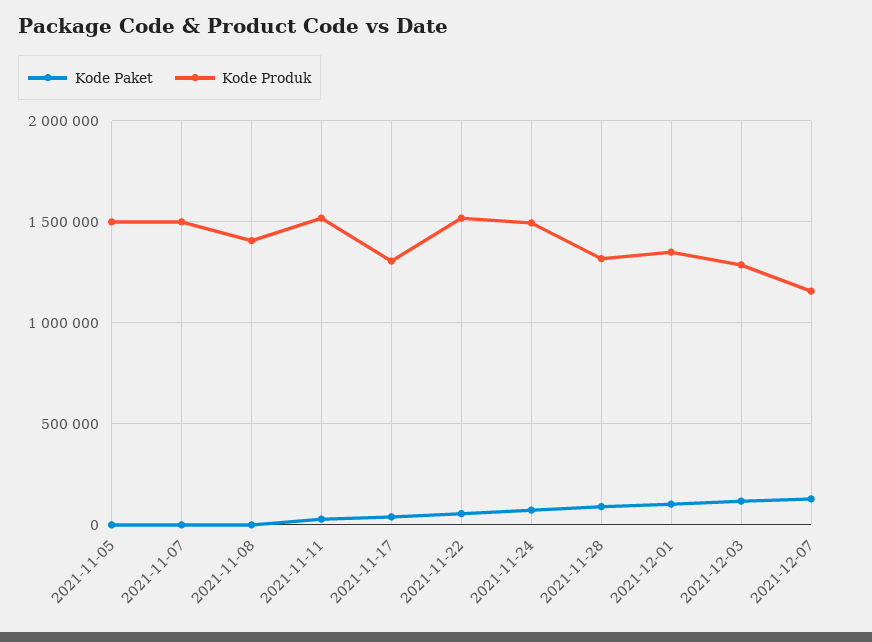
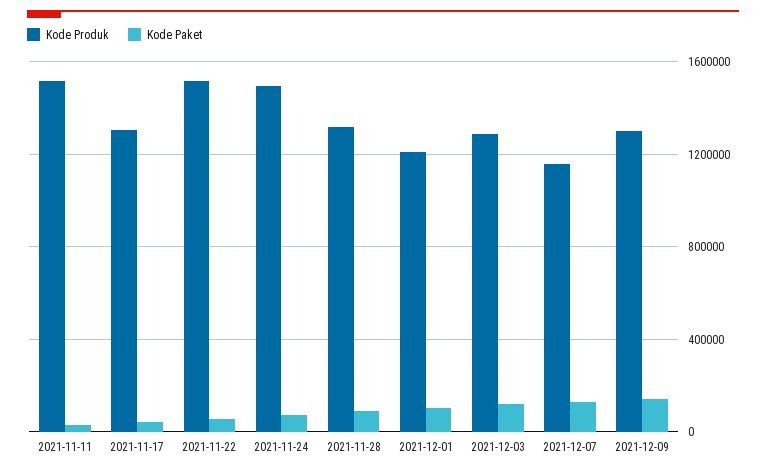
Kode Paket, 2021-11-05: 0 -> none
Kode Produk, 2021-11-05: 1500000 -> none
Kode Paket, 2021-11-07: 0 -> none
Kode Produk, 2021-11-07: 1500000 -> none
Kode Paket, 2021-11-08: 0 -> none
Kode Produk, 2021-11-08: 1400000 -> none
Kode Produk, 2021-12-01: 1350000 -> 1200000
Kode Produk, 2021-12-09: none -> 1300000
Kode Paket, 2021-12-09: none -> 150000

